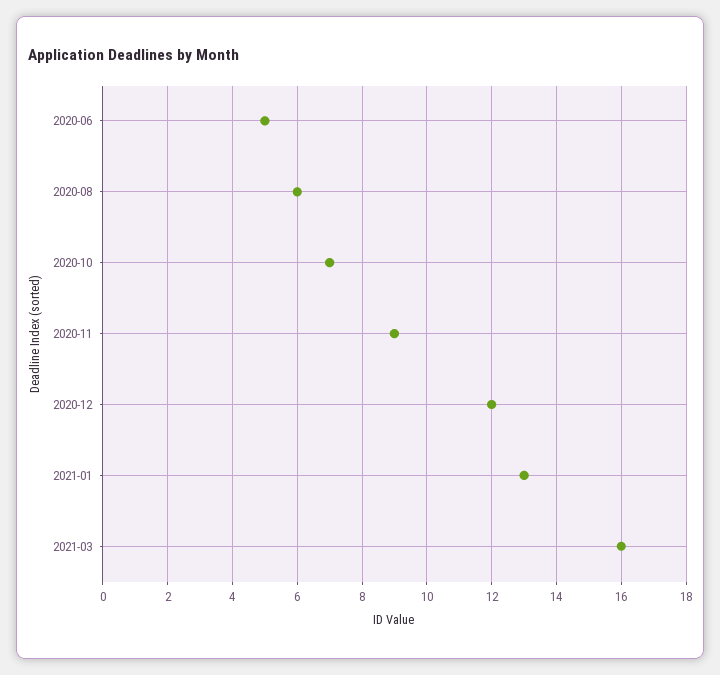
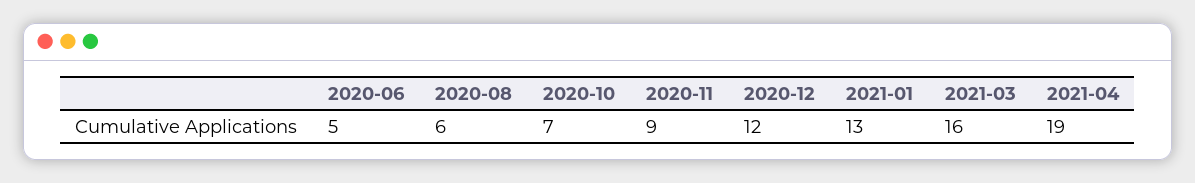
2021-04: none -> 19

